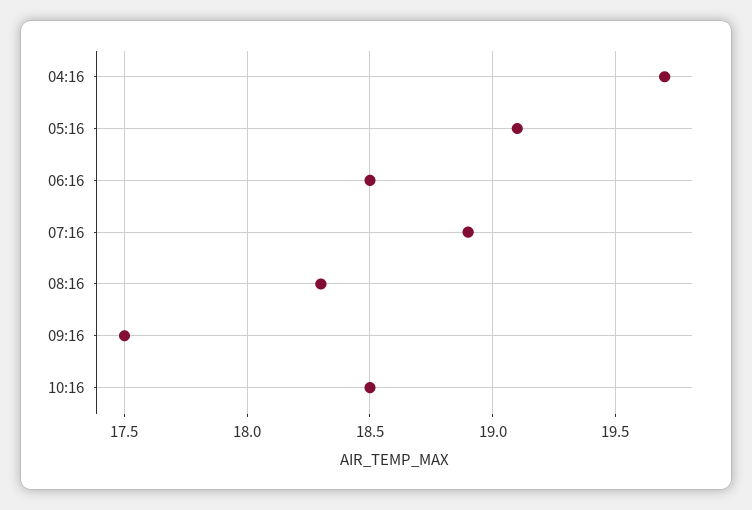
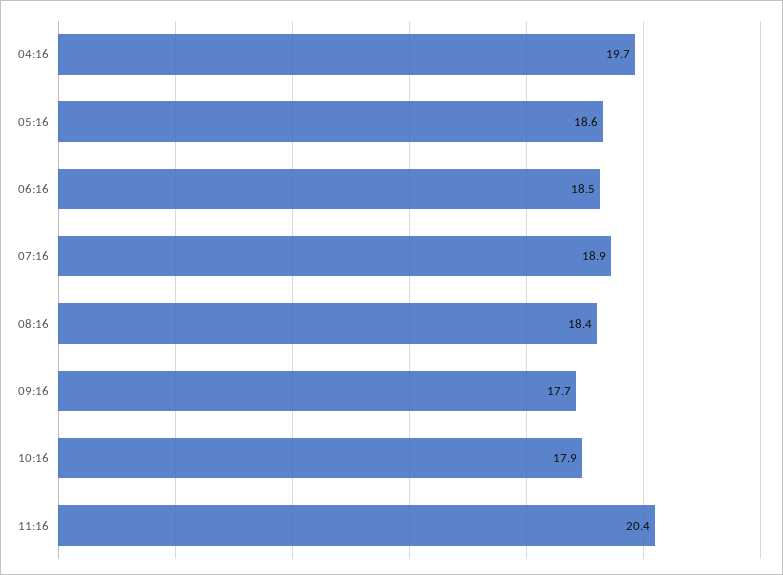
05:16: 19.1 -> 18.6
08:16: 18.3 -> 18.4
09:16: 17.5 -> 17.7
10:16: 18.5 -> 17.9
11:16: none -> 20.4

